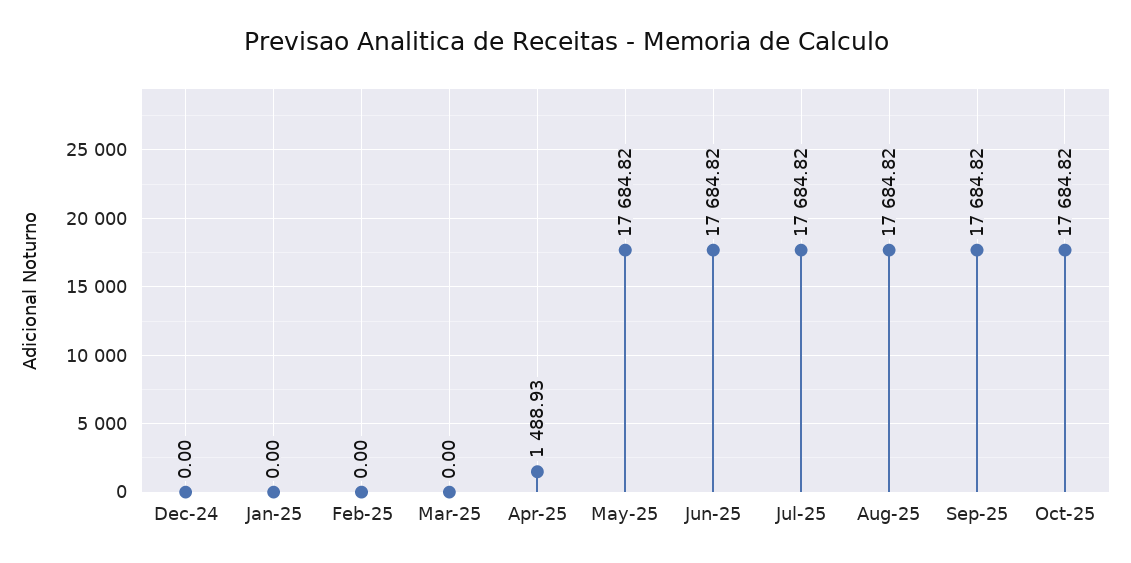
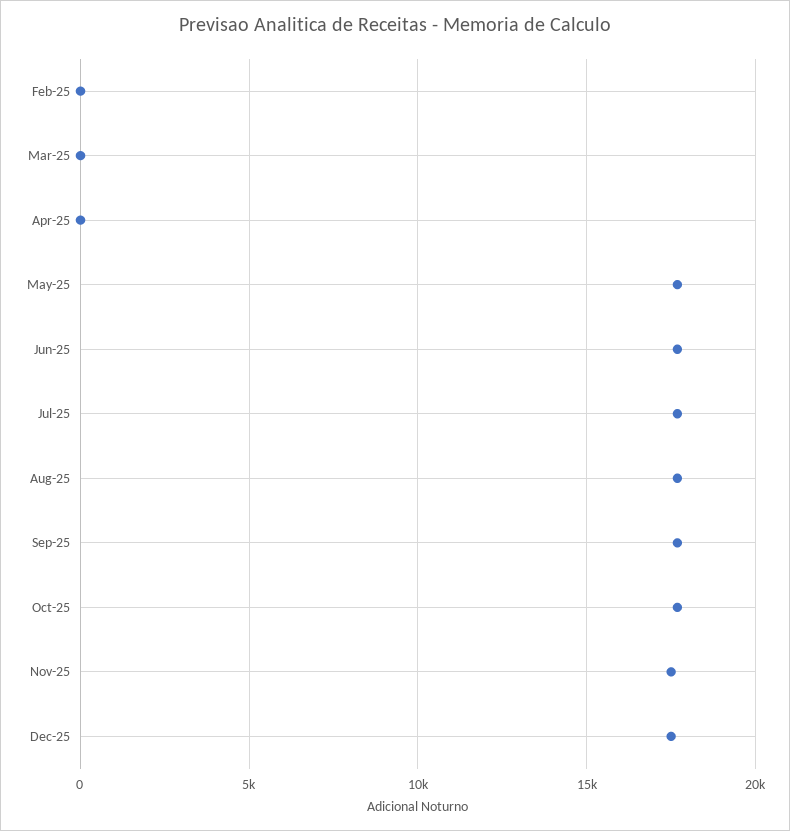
Dec-24: 0 -> none
Jan-25: 0 -> none
Apr-25: 1488.93 -> 0
Nov-25: none -> 17500
Dec-25: none -> 17500

